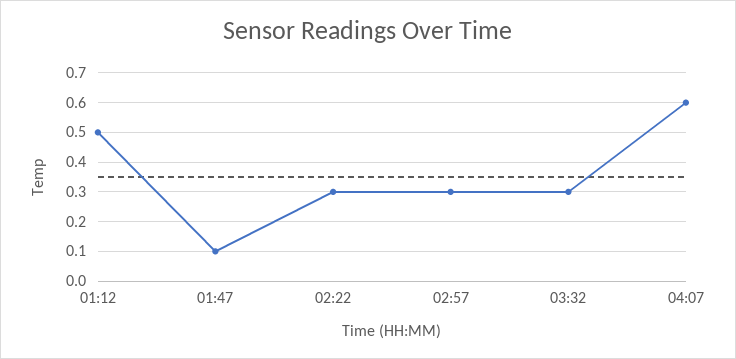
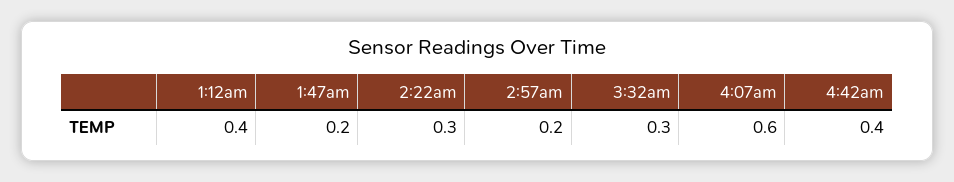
01:12: 0.5 -> 0.4
01:47: 0.1 -> 0.2
02:57: 0.3 -> 0.2
4:42am: none -> 0.4

